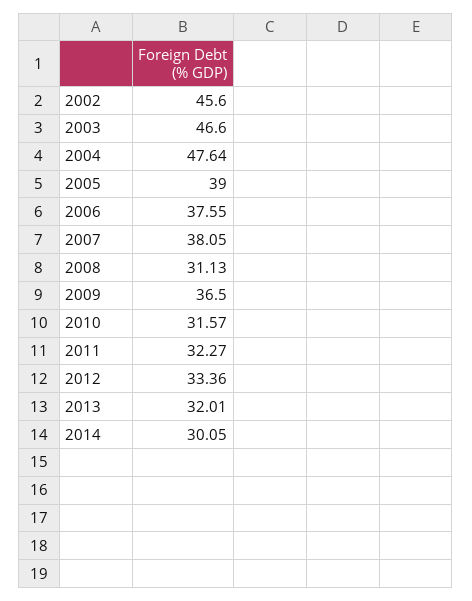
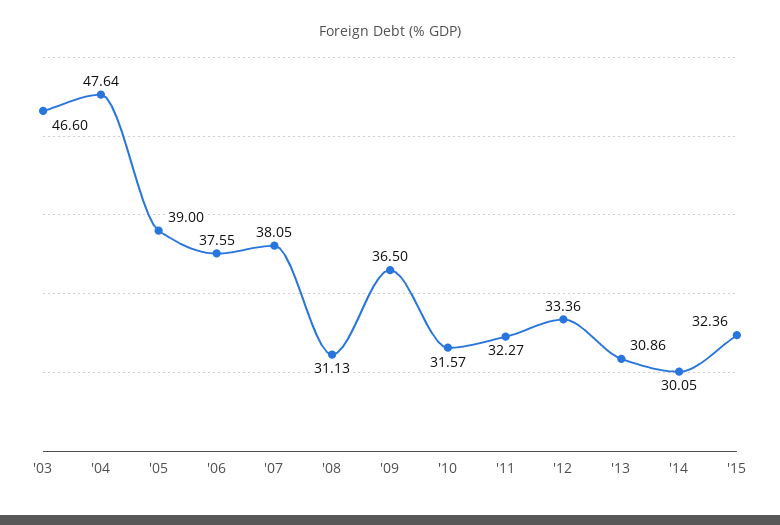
2002: 45.6 -> none
2013: 32.01 -> 30.86
'15: none -> 32.36

